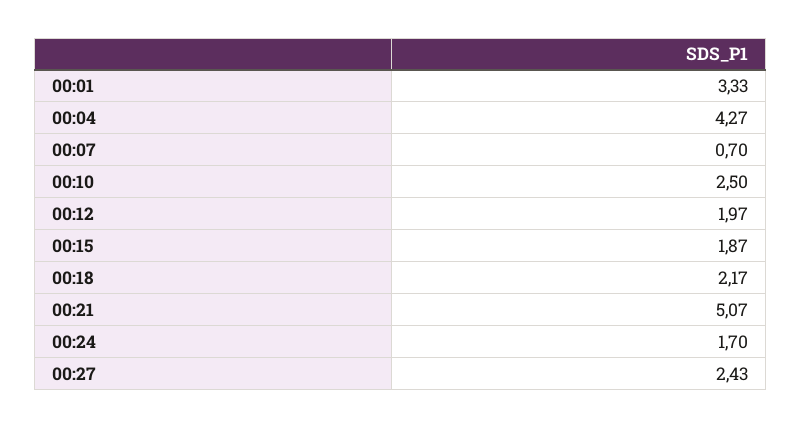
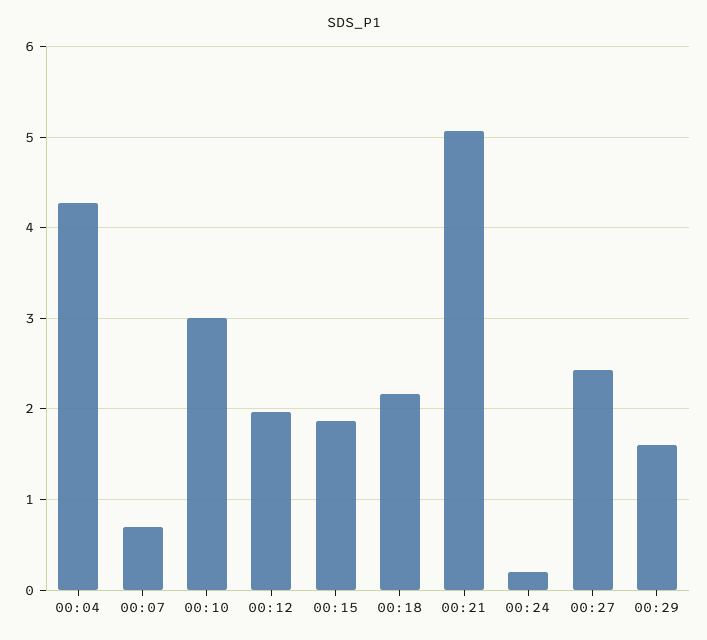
00:01: 3.33 -> none
00:10: 2.5 -> 3
00:24: 1.7 -> 0.2
00:29: none -> 1.6

